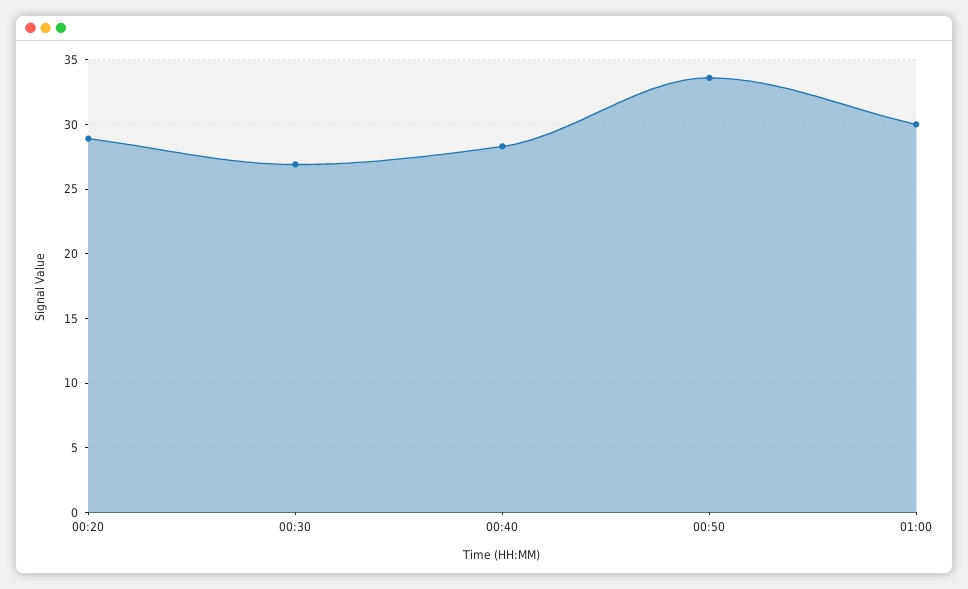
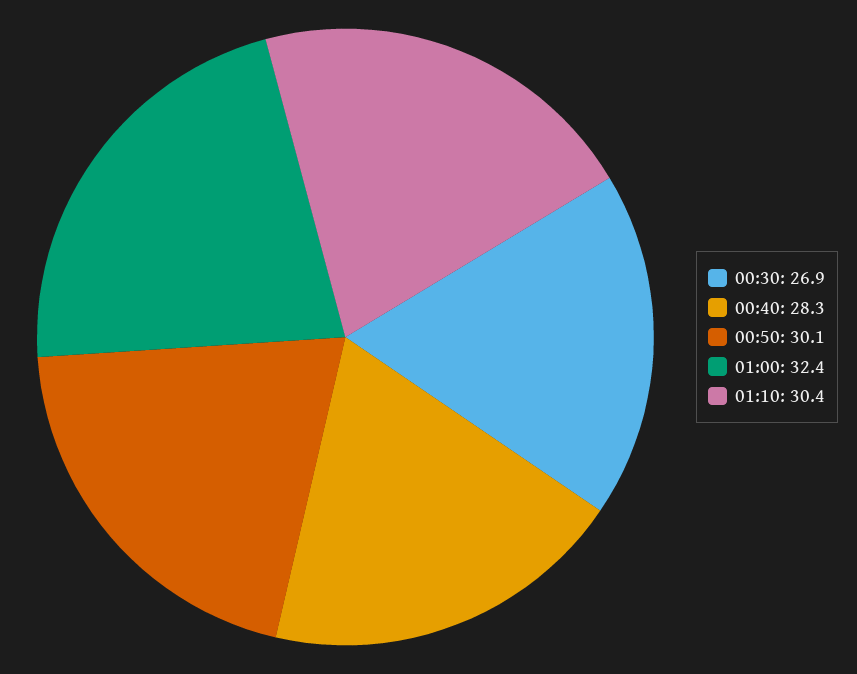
00:20: 29 -> none
00:50: 33.5 -> 30.1
01:00: 30 -> 32.4
01:10: none -> 30.4

